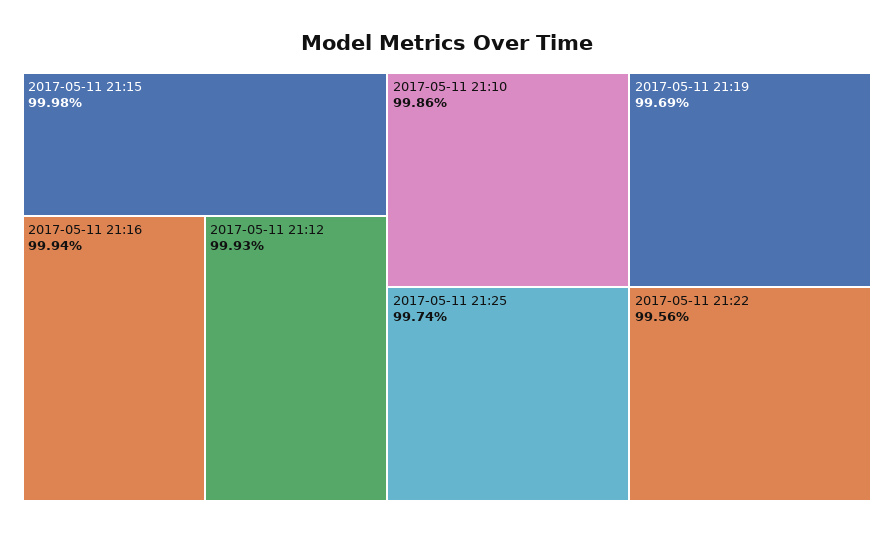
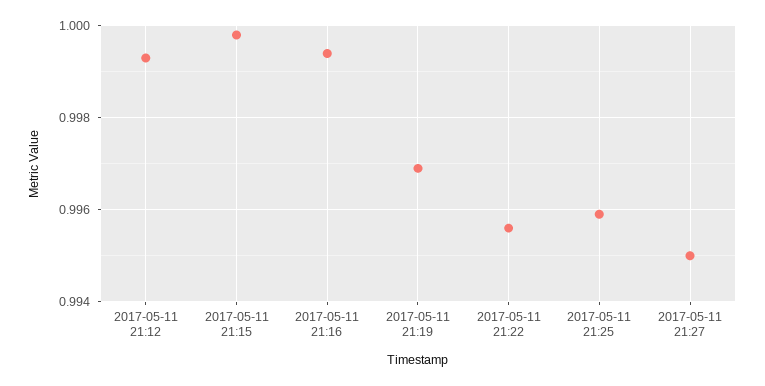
2017-05-11 21:10: 0.9986 -> none
2017-05-11 21:25: 0.9974 -> 0.996
2017-05-11 21:27: none -> 0.995

